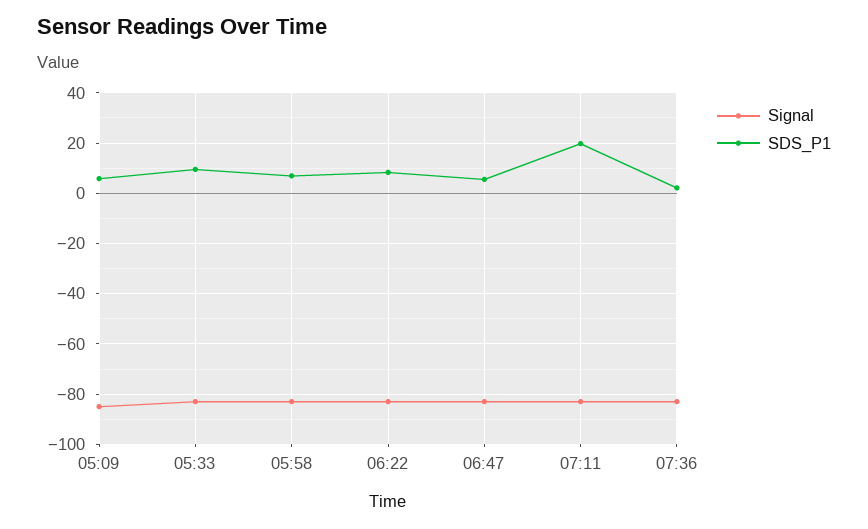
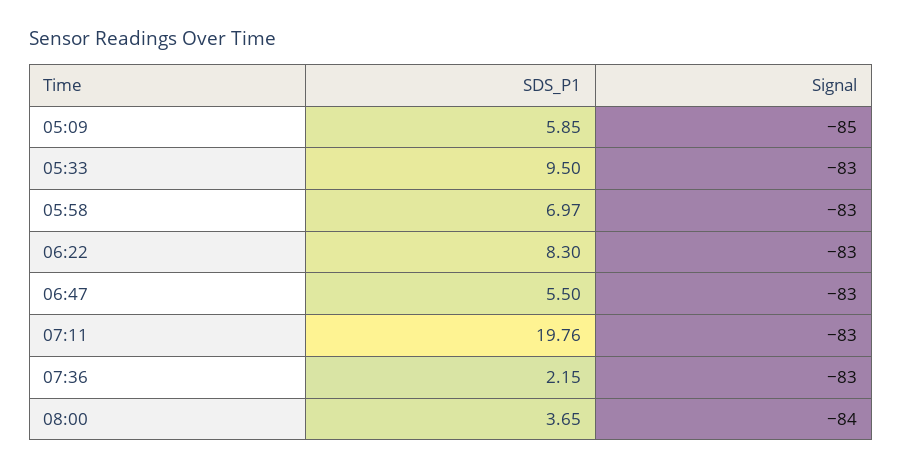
SDS_P1, 08:00: none -> 3.65
Signal, 08:00: none -> -84

